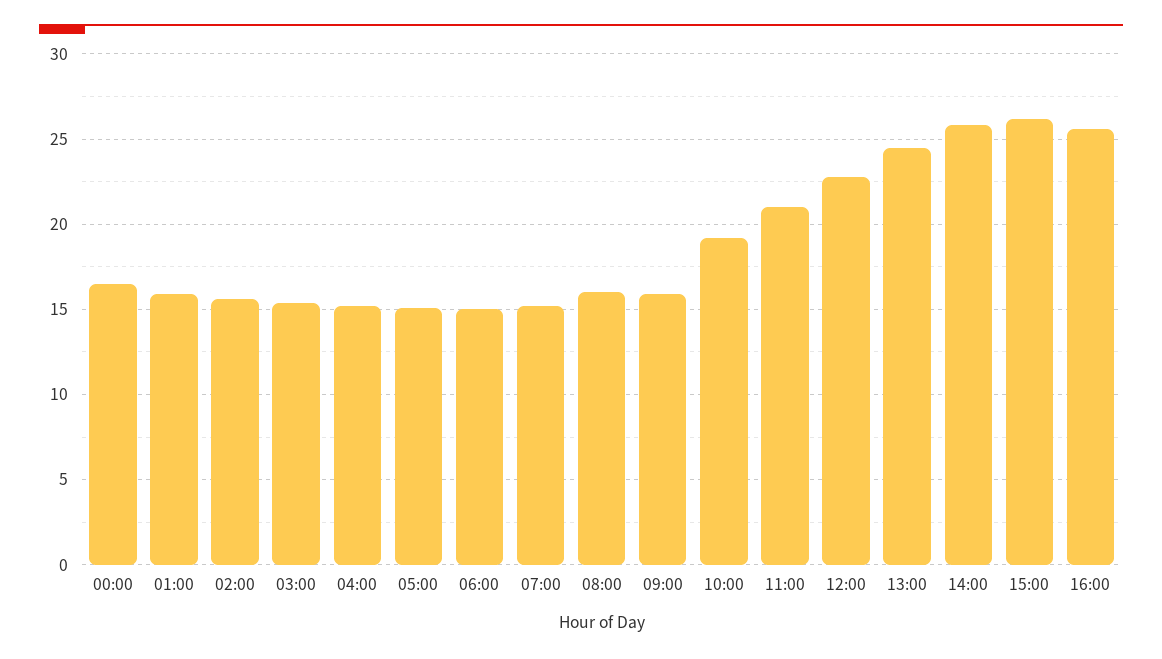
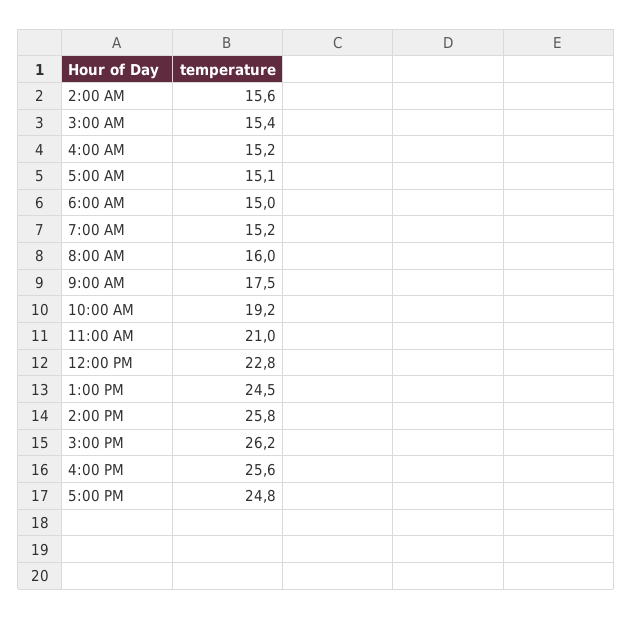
00:00: 16.5 -> none
01:00: 16 -> none
09:00: 16 -> 17.5
5:00 PM: none -> 24.8

